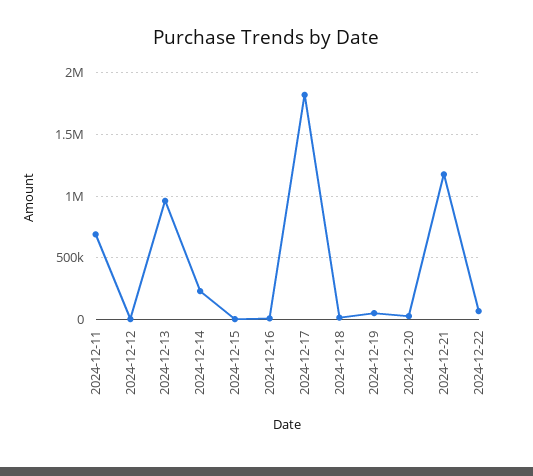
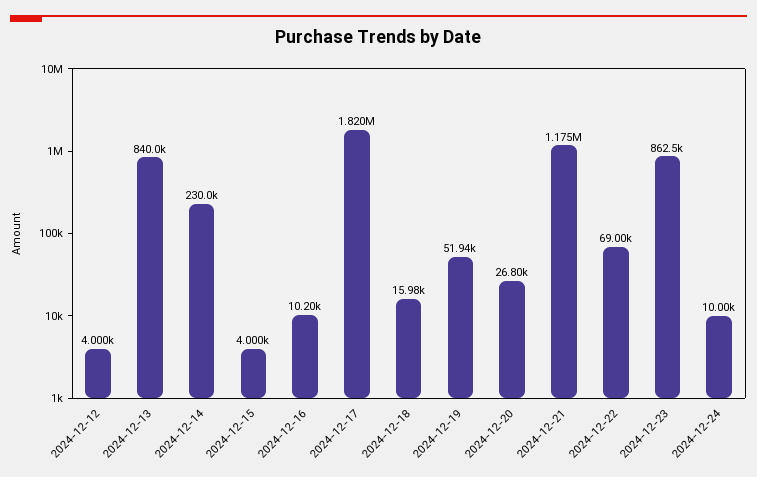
2024-12-11: 700000 -> none
2024-12-13: 950000 -> 840000
2024-12-23: none -> 862500
2024-12-24: none -> 10000

